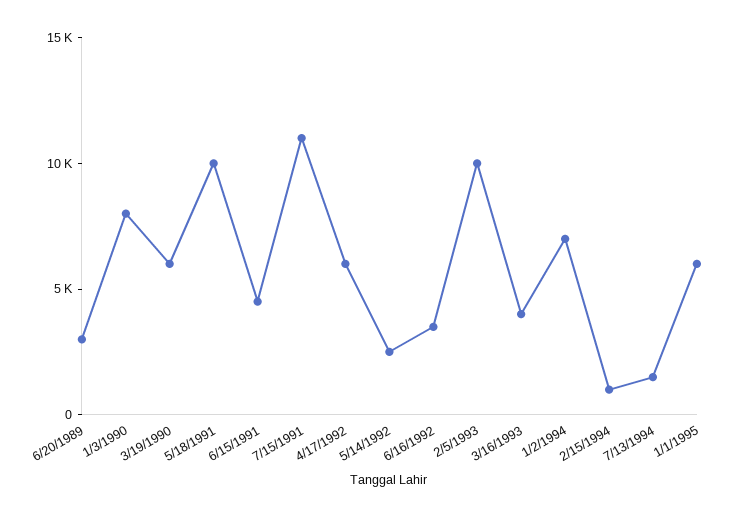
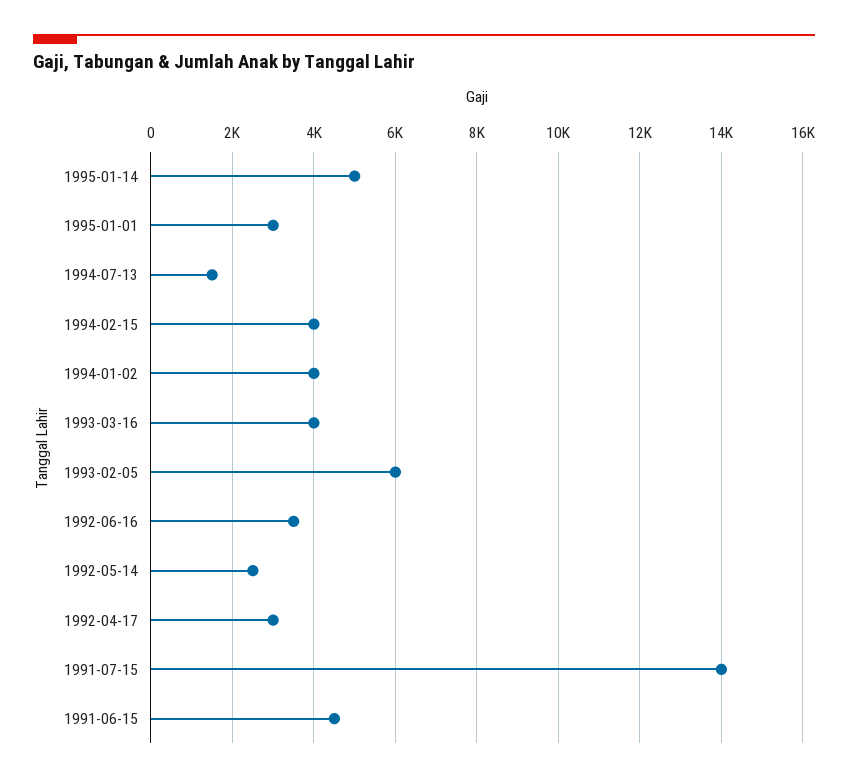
6/20/1989: 3000 -> none
1/3/1990: 8000 -> none
3/19/1990: 6000 -> none
5/18/1991: 10000 -> none
7/15/1991: 11000 -> 14000
4/17/1992: 6000 -> 3000
2/5/1993: 10000 -> 6000
1/2/1994: 7000 -> 4000
2/15/1994: 1000 -> 4000
1/1/1995: 6000 -> 3000
1995-01-14: none -> 5000

